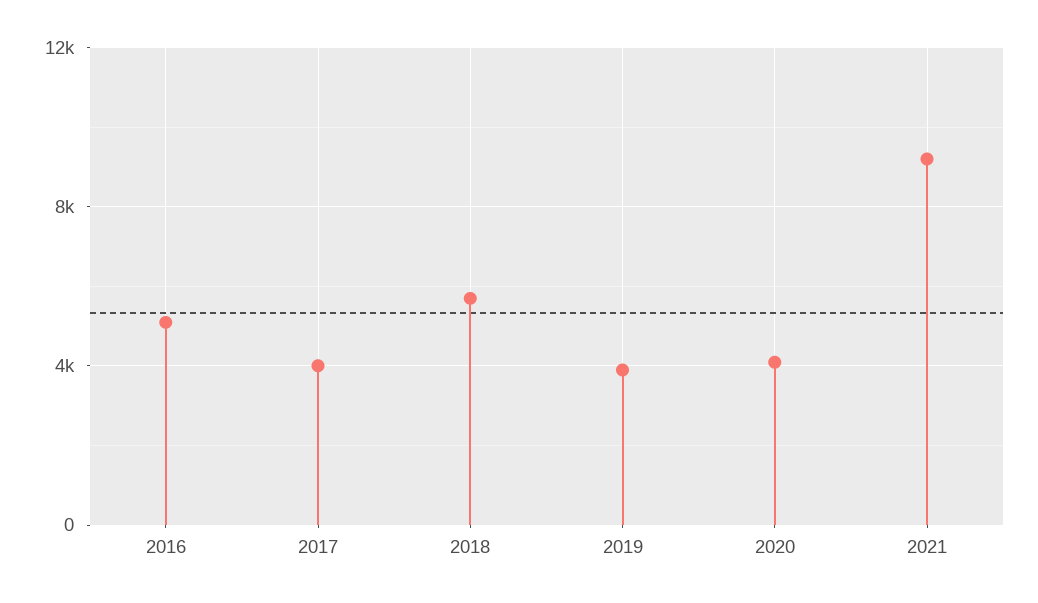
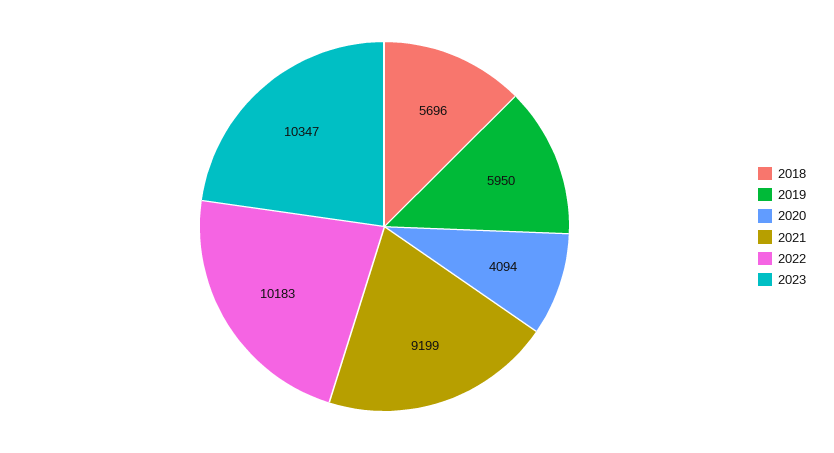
2016: 5000 -> none
2017: 4000 -> none
2019: 4000 -> 5950
2022: none -> 10183
2023: none -> 10347

